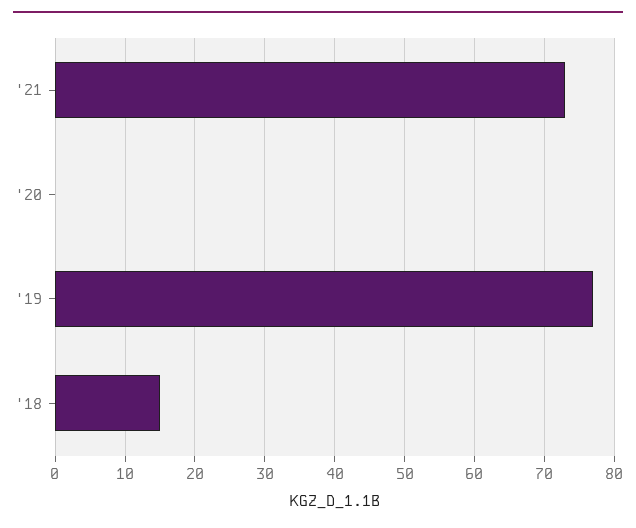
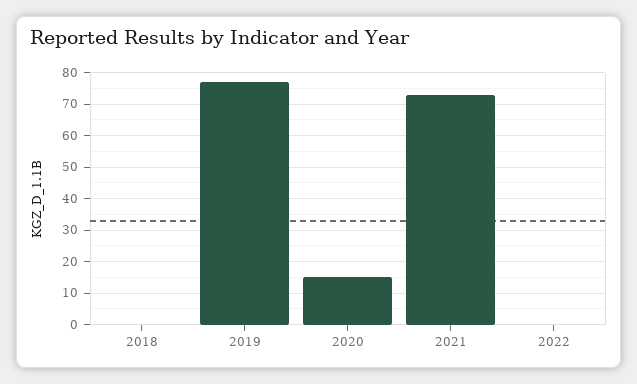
'20: 0 -> 15
'18: 15 -> 0
2022: none -> 0

